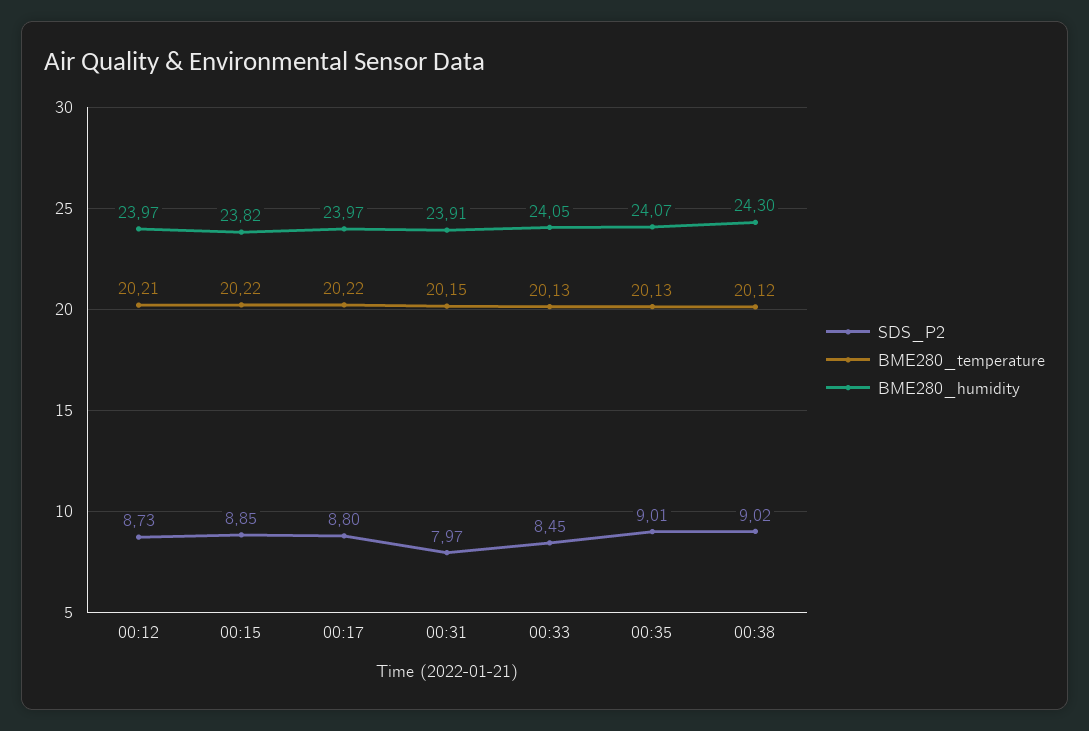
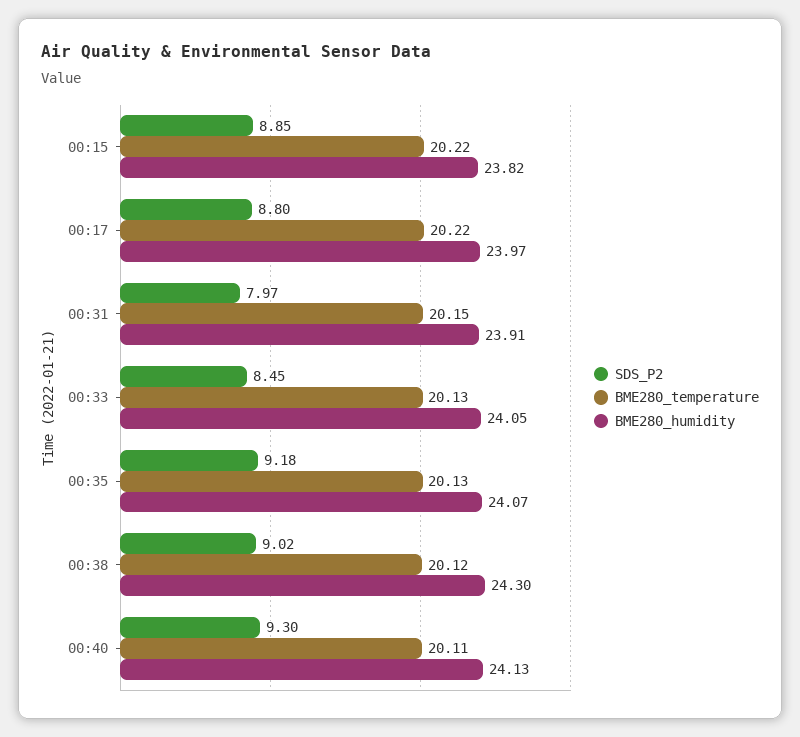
SDS_P2, 00:12: 8.73 -> none
BME280_temperature, 00:12: 20.21 -> none
BME280_humidity, 00:12: 23.97 -> none
SDS_P2, 00:35: 9.01 -> 9.18
SDS_P2, 00:40: none -> 9.3
BME280_temperature, 00:40: none -> 20.11
BME280_humidity, 00:40: none -> 24.13

